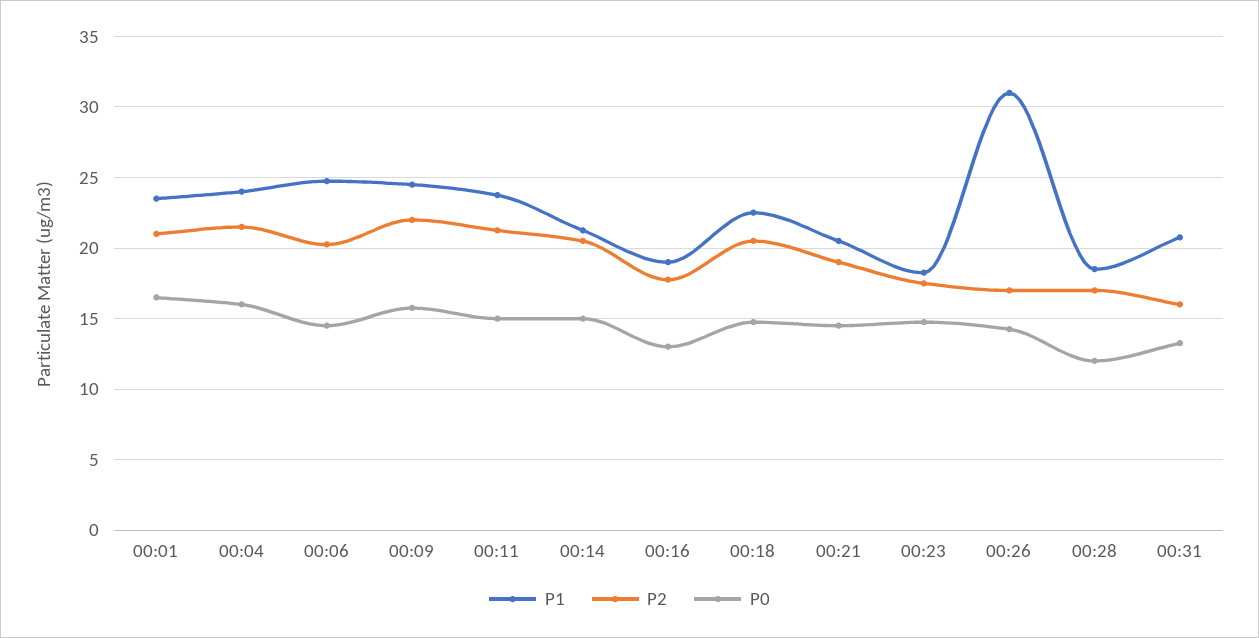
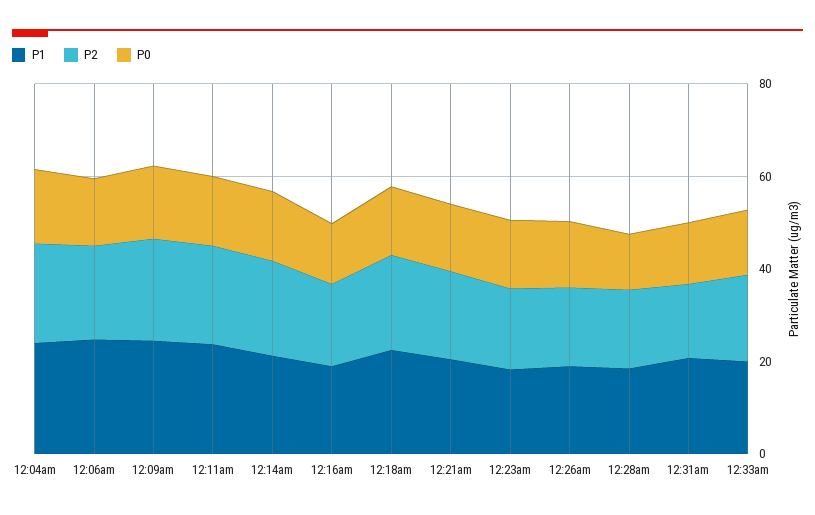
P1, 00:01: 23.5 -> none
P2, 00:01: 21 -> none
P0, 00:01: 16.5 -> none
P1, 00:26: 31 -> 20
P1, 12:33am: none -> 20
P2, 12:33am: none -> 20
P0, 12:33am: none -> 15

